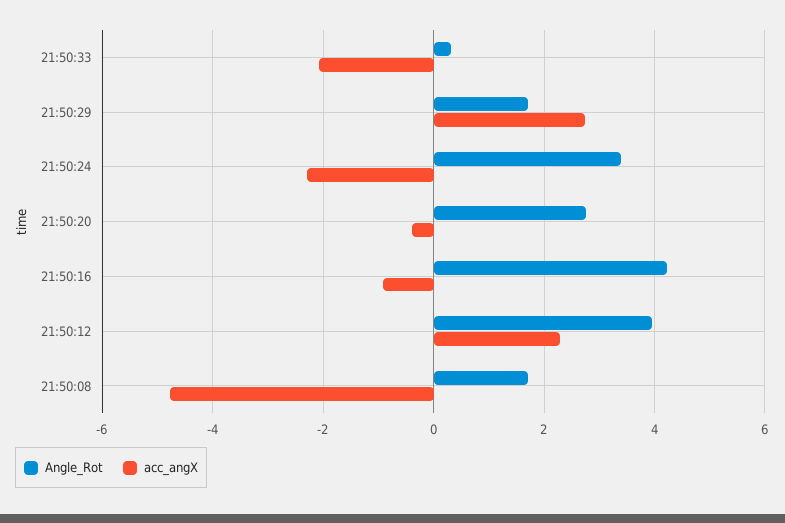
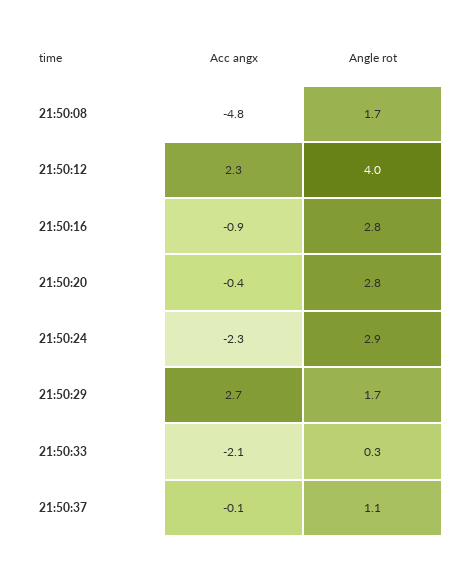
Angle_Rot, 21:50:24: 3.4 -> 2.9
Angle_Rot, 21:50:16: 4.2 -> 2.8
acc_angX, 21:50:37: none -> -0.1
Angle_Rot, 21:50:37: none -> 1.1

